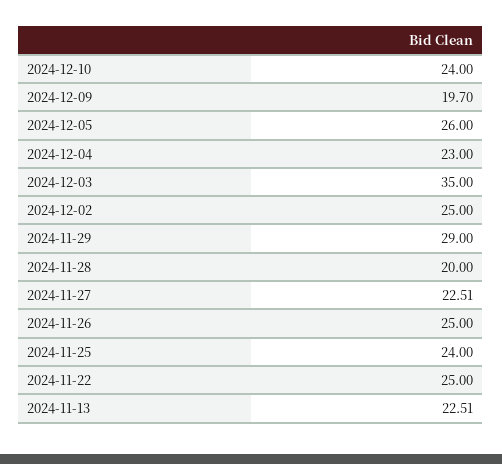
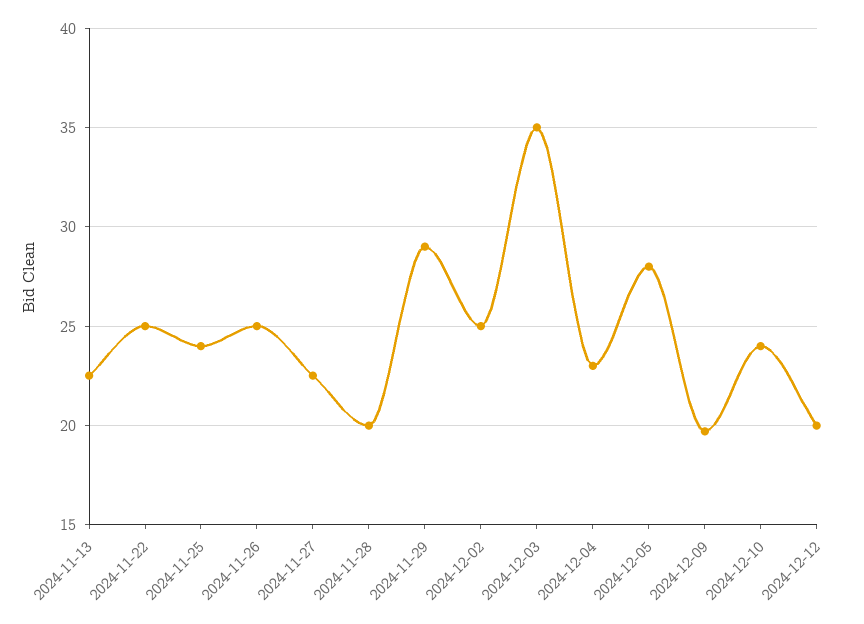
2024-12-05: 26 -> 28
2024-12-12: none -> 20

